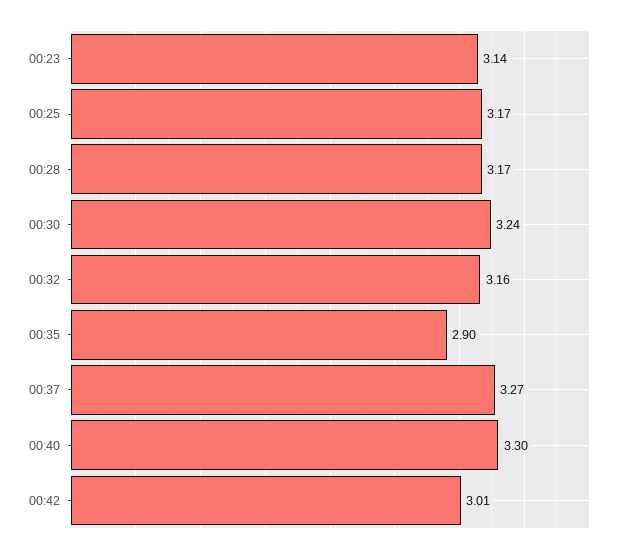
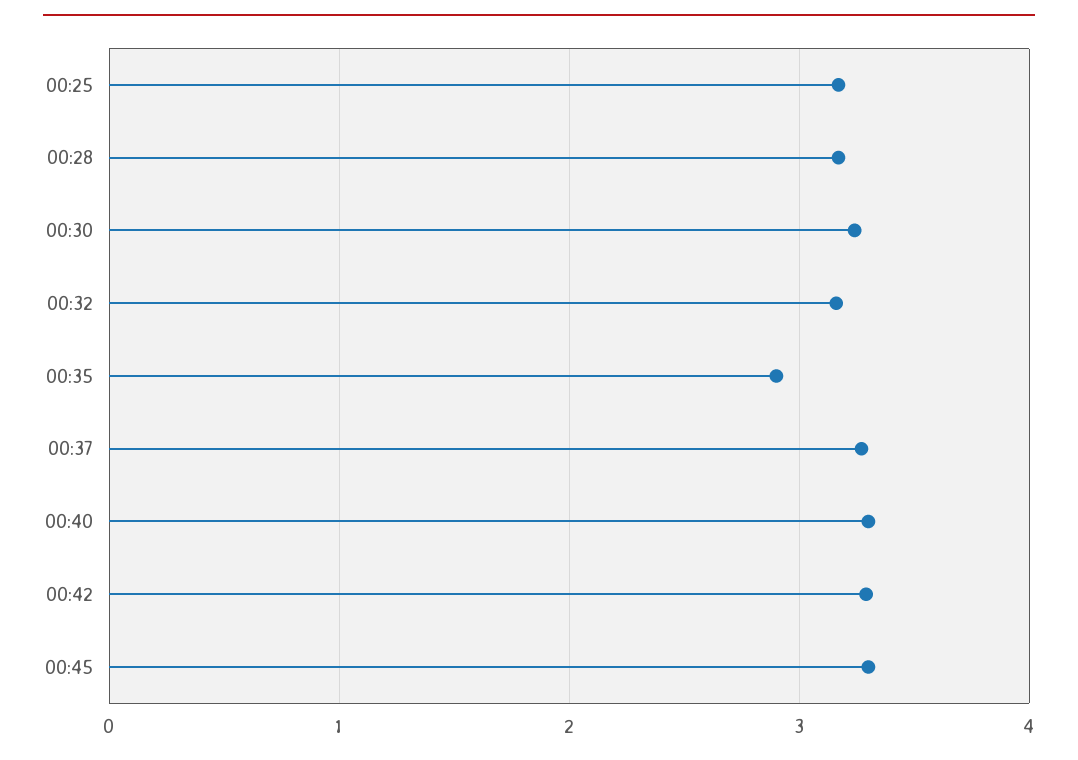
00:23: 3.14 -> none
00:42: 3.01 -> 3.3
00:45: none -> 3.3

